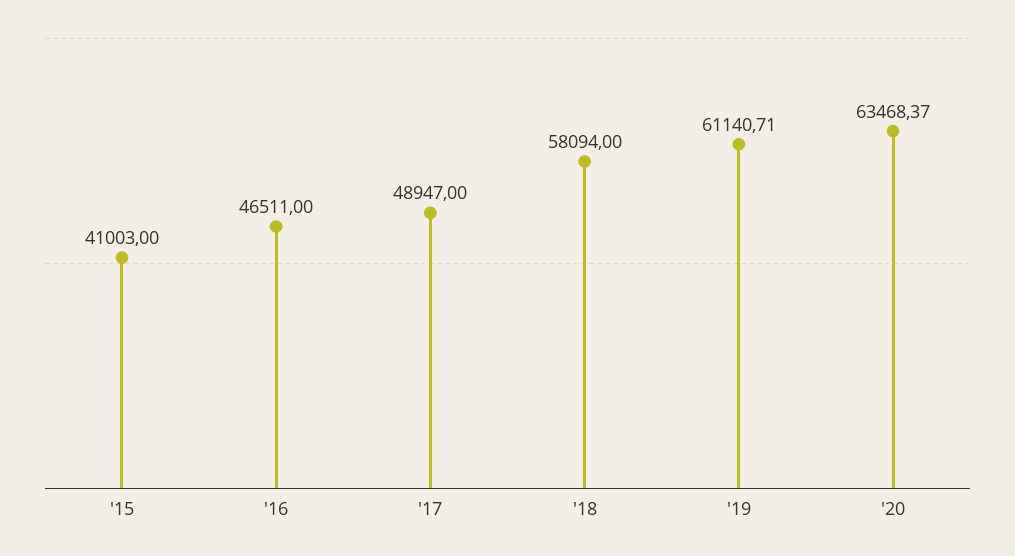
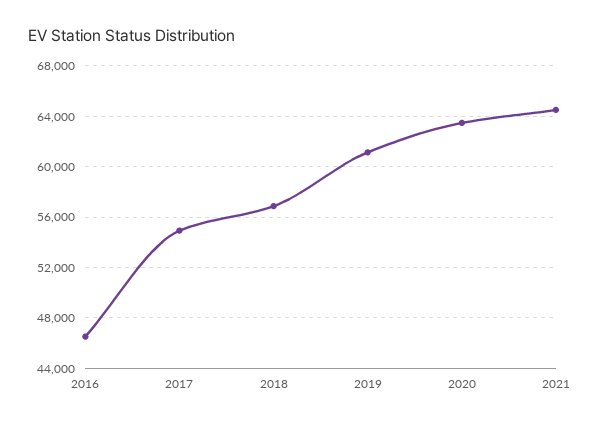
'15: 41003 -> none
'17: 48947 -> 55000
'18: 58094 -> 57000
2021: none -> 64500

